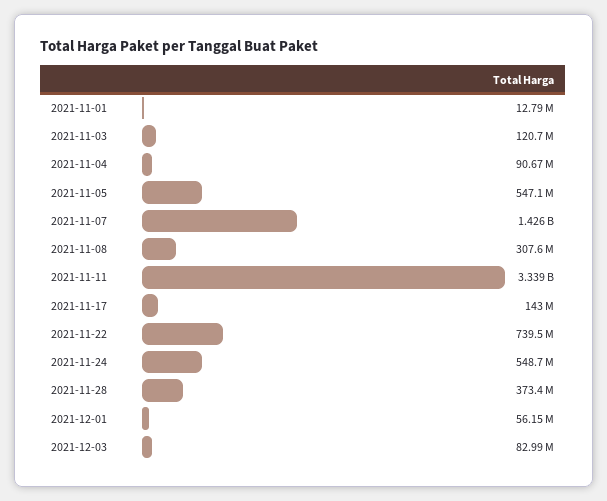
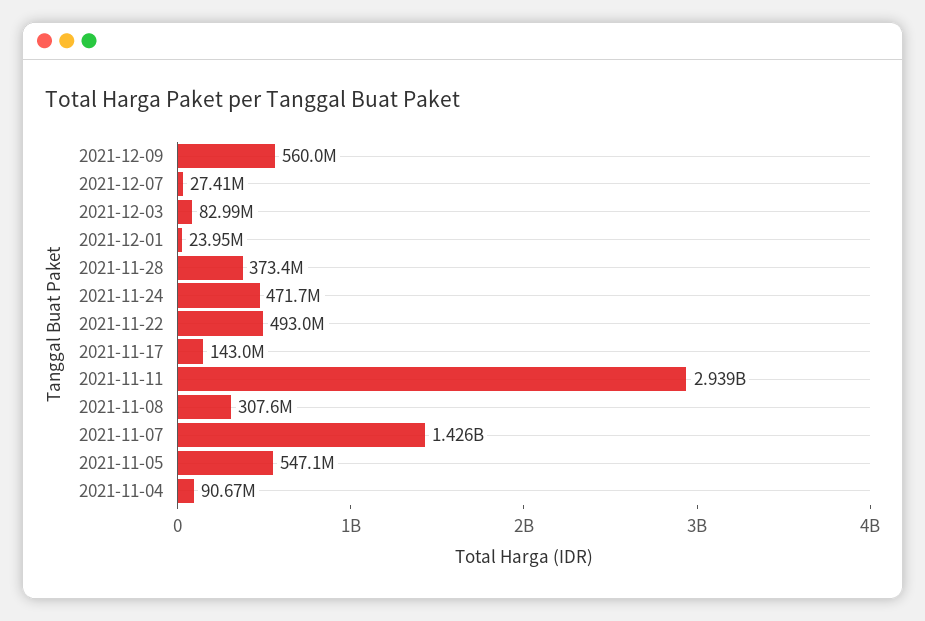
2021-11-01: 12790000 -> none
2021-11-03: 120700000 -> none
2021-11-11: 3339000000 -> 2939000000
2021-11-22: 739500000 -> 493000000
2021-11-24: 548700000 -> 471700000
2021-12-01: 56150000 -> 23950000
2021-12-09: none -> 560000000
2021-12-07: none -> 27410000

